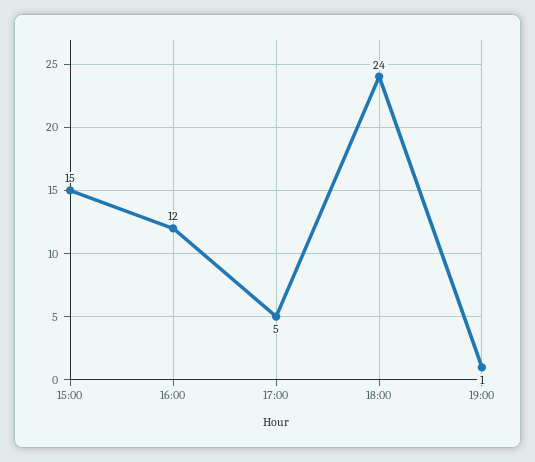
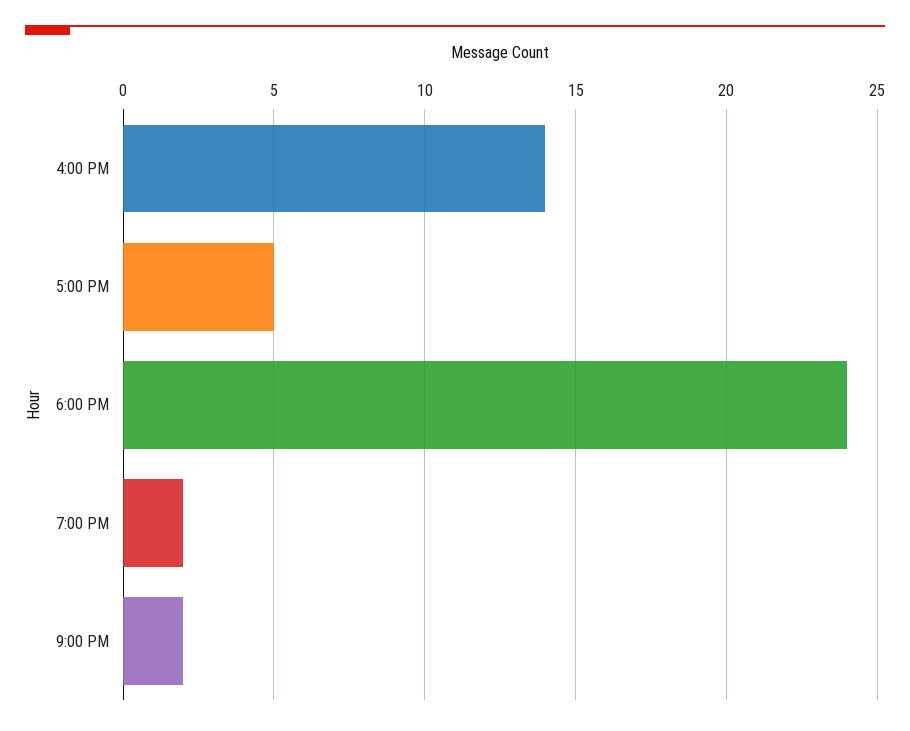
15:00: 15 -> none
16:00: 12 -> 14
19:00: 1 -> 2
9:00 PM: none -> 2

